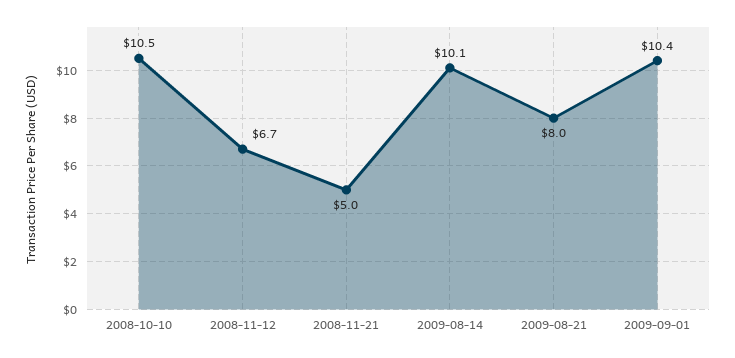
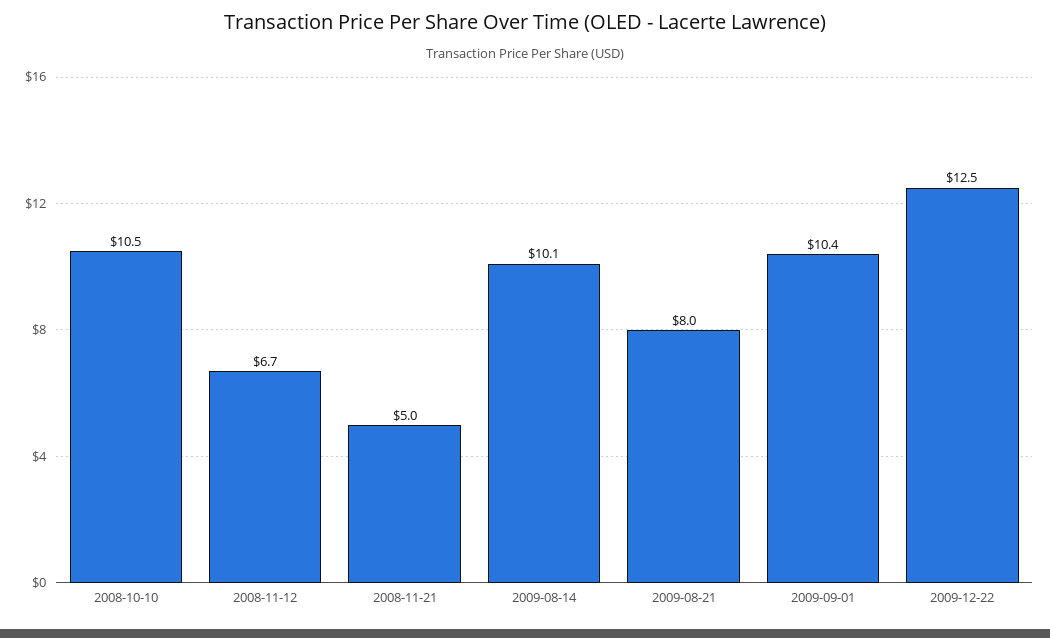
2009-12-22: none -> 12.5

